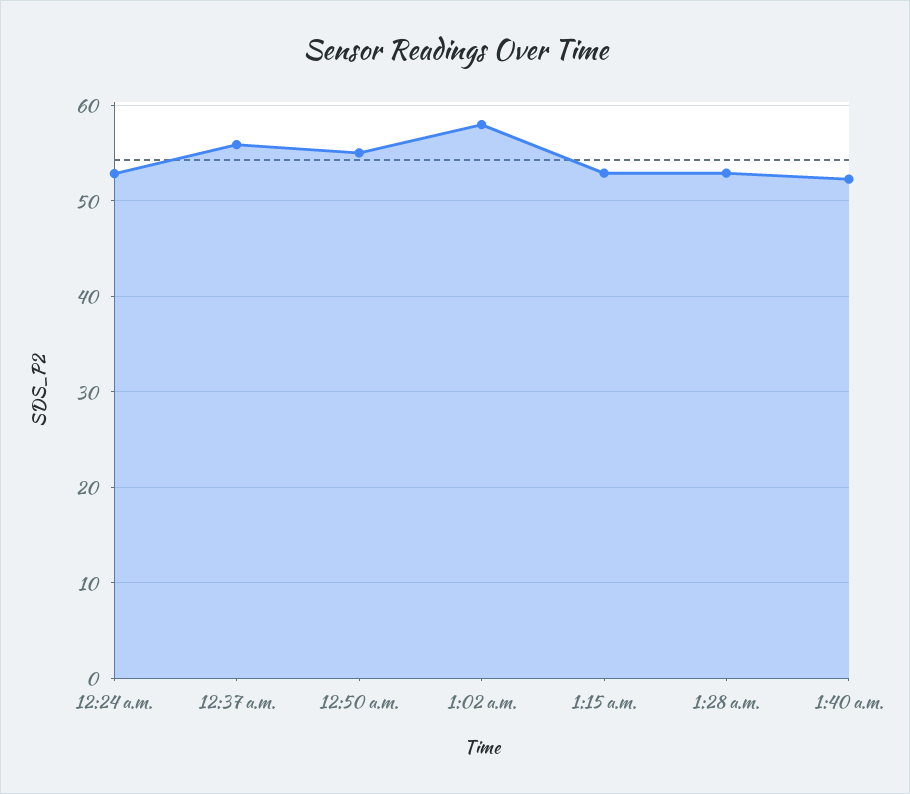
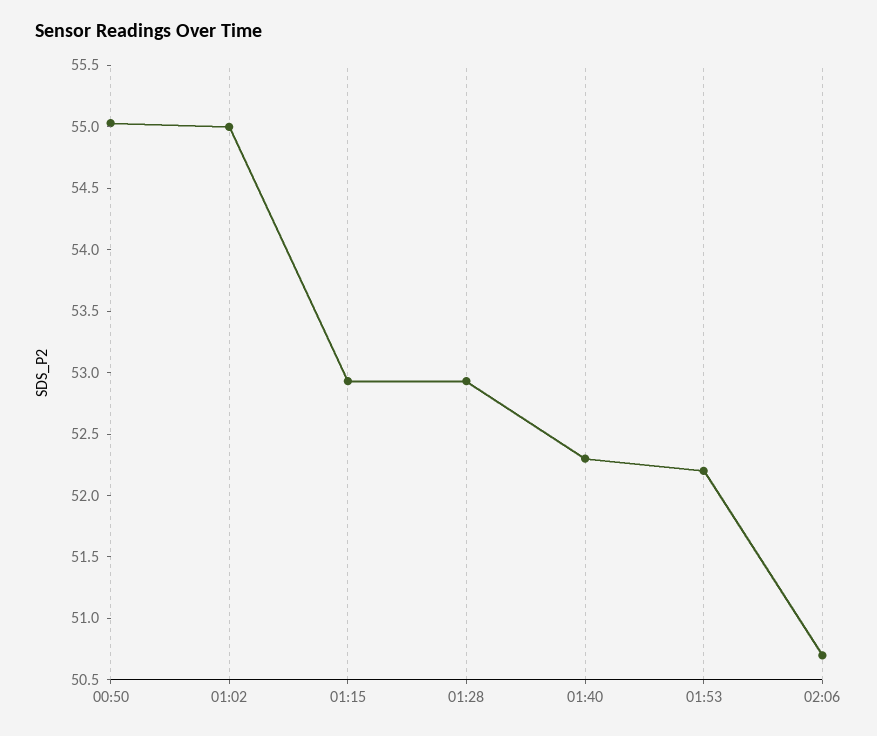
12:24 a.m.: 53 -> none
12:37 a.m.: 56 -> none
1:02 a.m.: 58 -> 55
01:53: none -> 52.2
02:06: none -> 50.7

